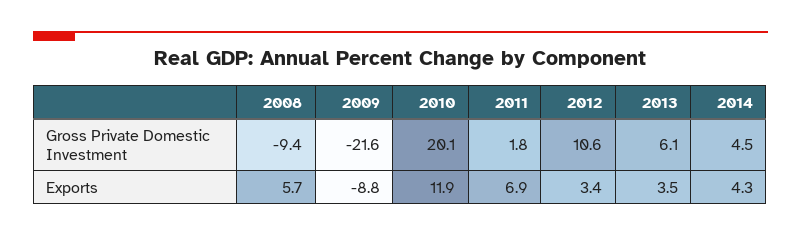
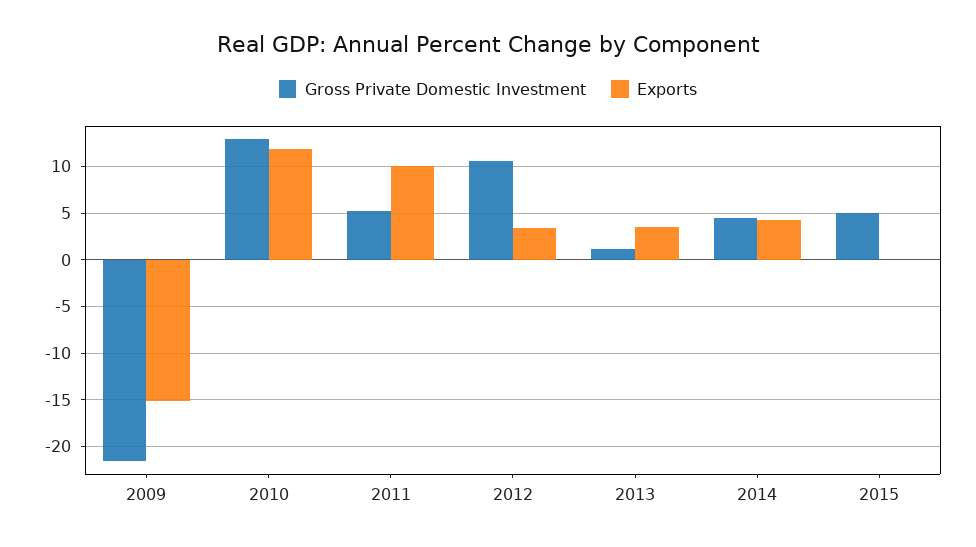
Gross Private Domestic Investment, 2008: -9.4 -> none
Gross Private Domestic Investment, 2010: 20.1 -> 13
Gross Private Domestic Investment, 2011: 1.8 -> 5
Gross Private Domestic Investment, 2013: 6.1 -> 1
Exports, 2008: 5.7 -> none
Exports, 2009: -8.8 -> -15
Exports, 2011: 6.9 -> 10
Gross Private Domestic Investment, 2015: none -> 5
Exports, 2015: none -> 0

